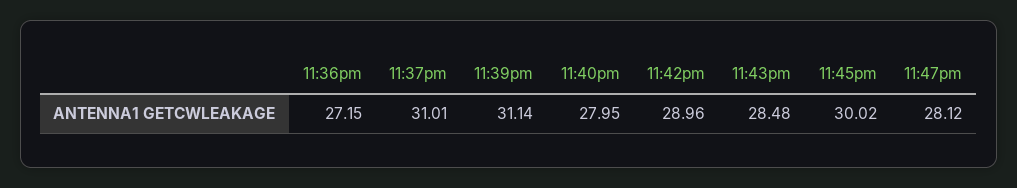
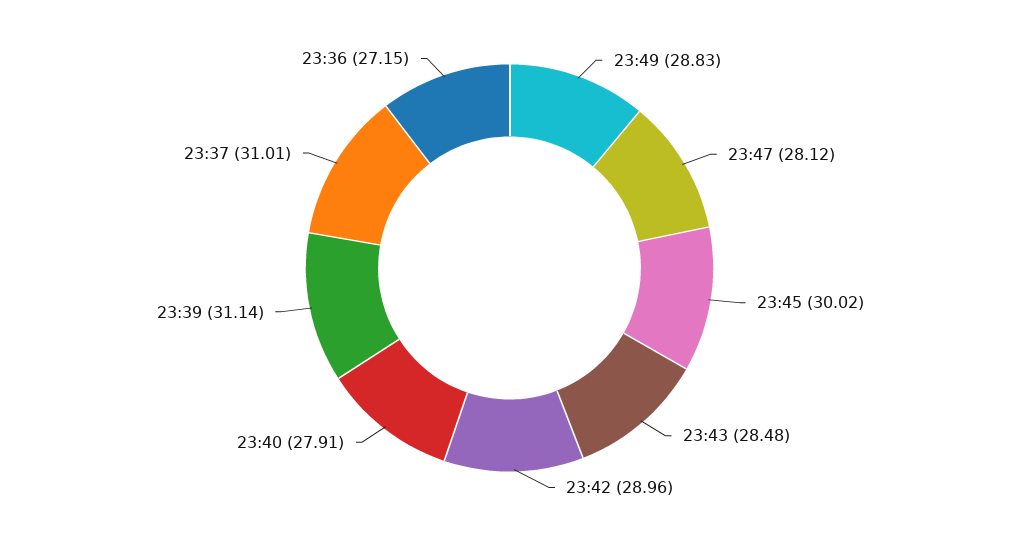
11:40pm: 27.95 -> 27.91
23:49: none -> 28.83

